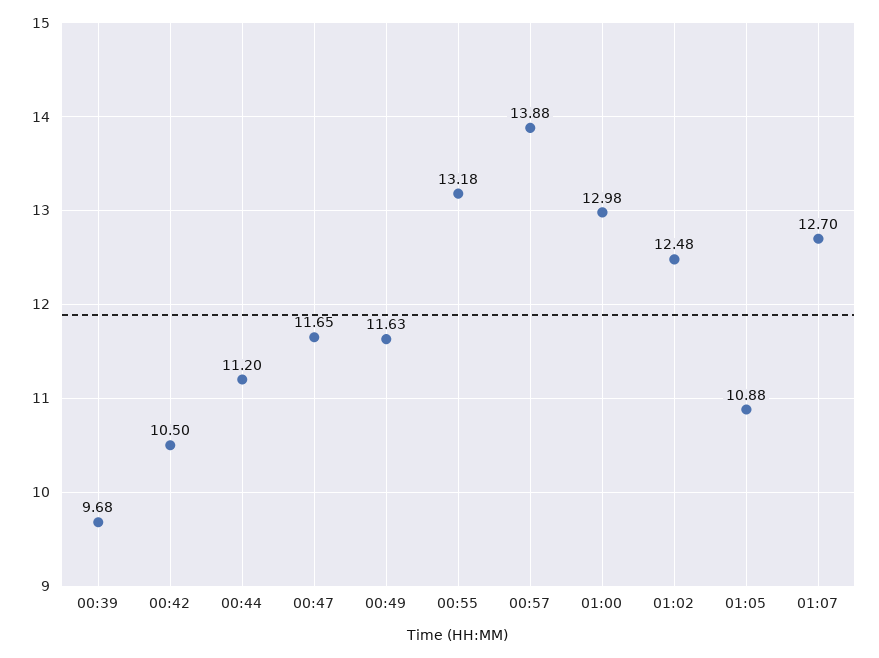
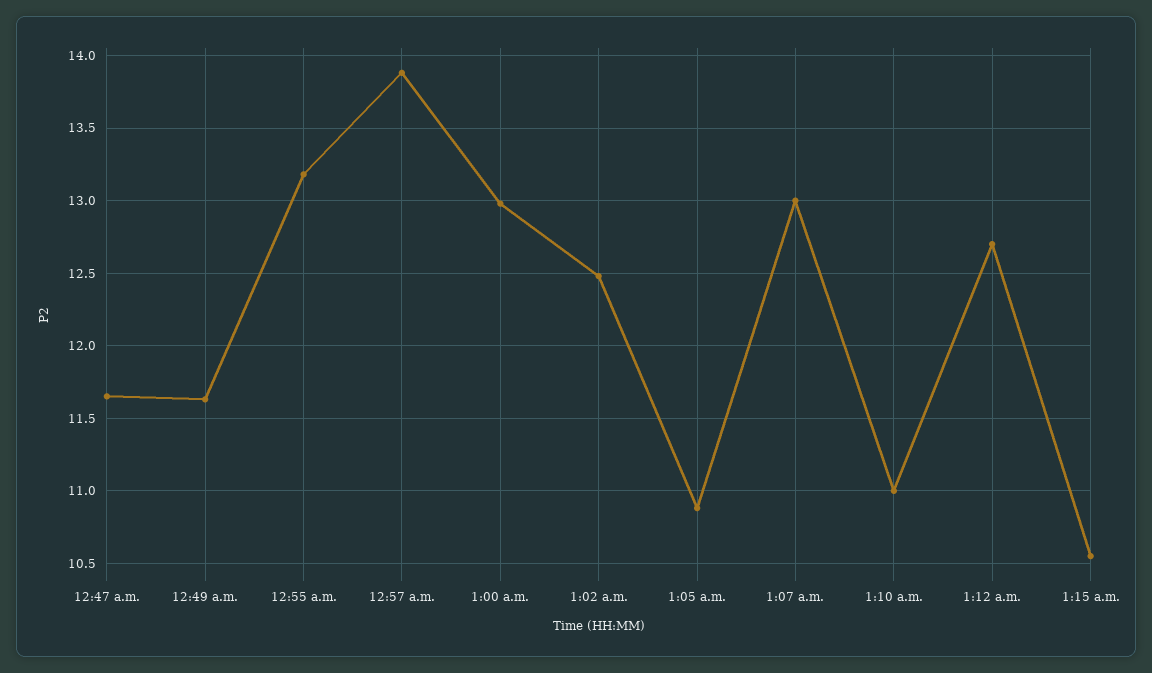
00:39: 9.68 -> none
00:42: 10.5 -> none
00:44: 11.2 -> none
01:07: 12.7 -> 13
1:10 a.m.: none -> 11
1:12 a.m.: none -> 12.7
1:15 a.m.: none -> 10.55

